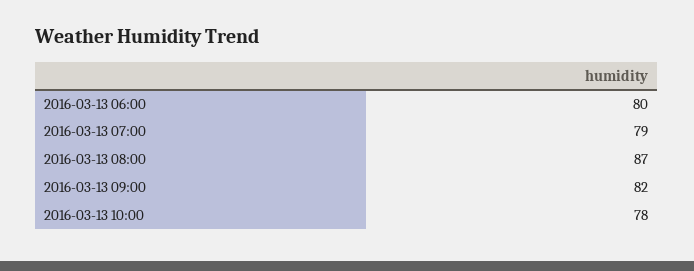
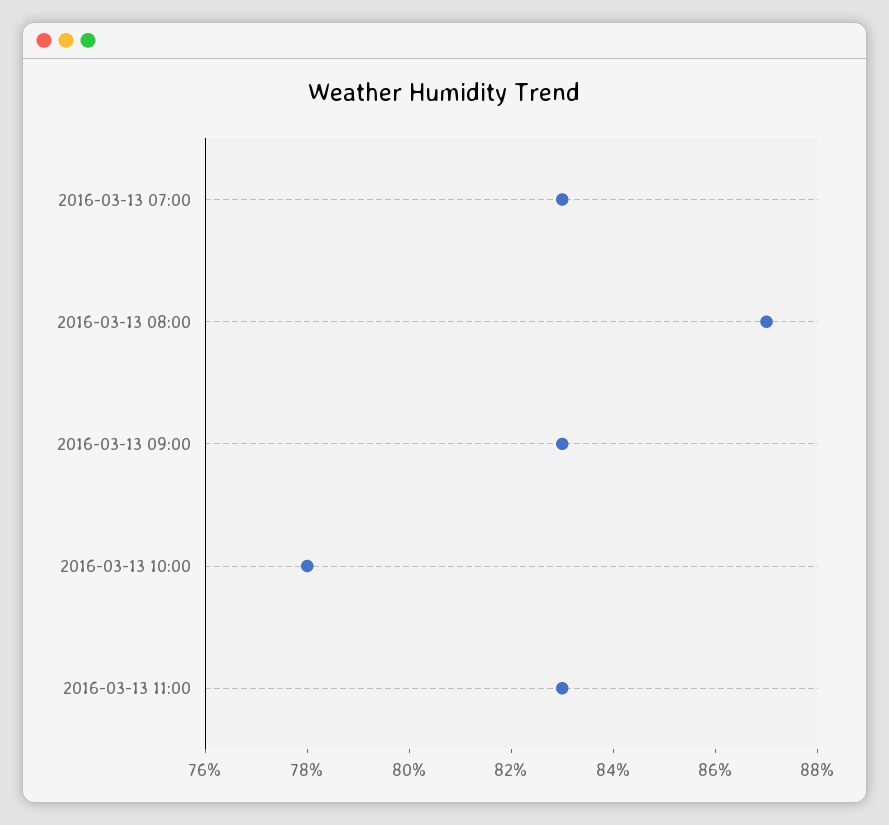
2016-03-13 06:00: 80 -> none
2016-03-13 07:00: 79 -> 83
2016-03-13 09:00: 82 -> 83
2016-03-13 11:00: none -> 83

